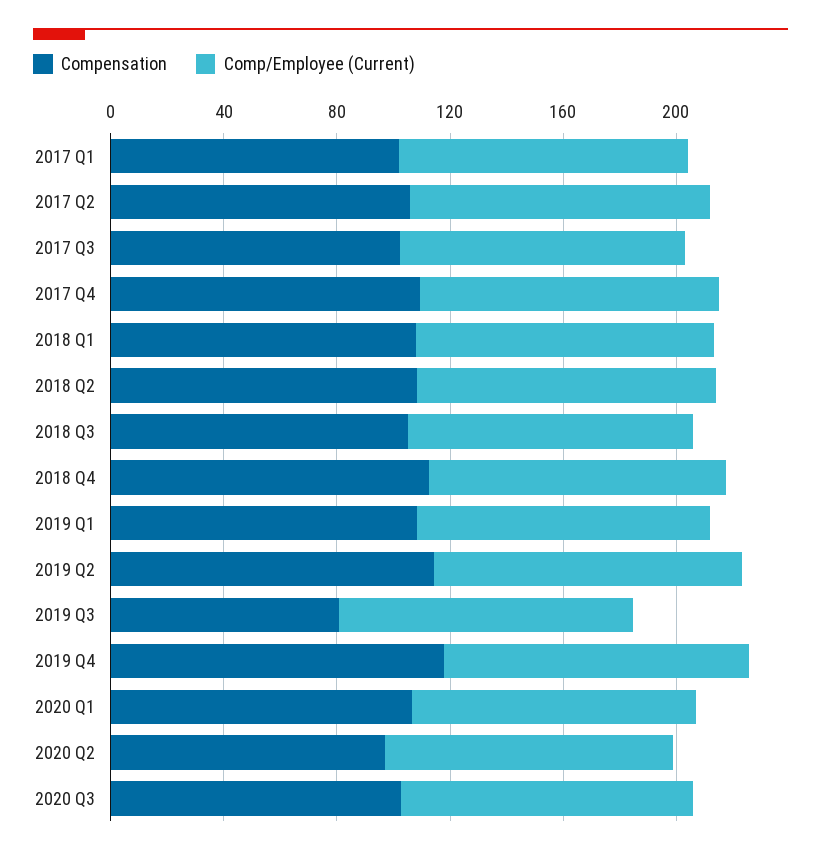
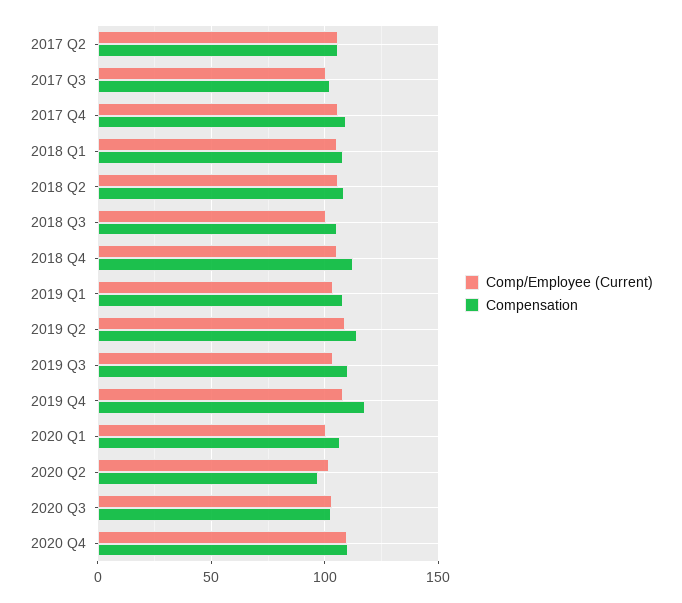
Compensation, 2017 Q1: 100 -> none
Comp/Employee (Current), 2017 Q1: 100 -> none
Compensation, 2019 Q3: 80 -> 110
Comp/Employee (Current), 2020 Q4: none -> 110
Compensation, 2020 Q4: none -> 110

